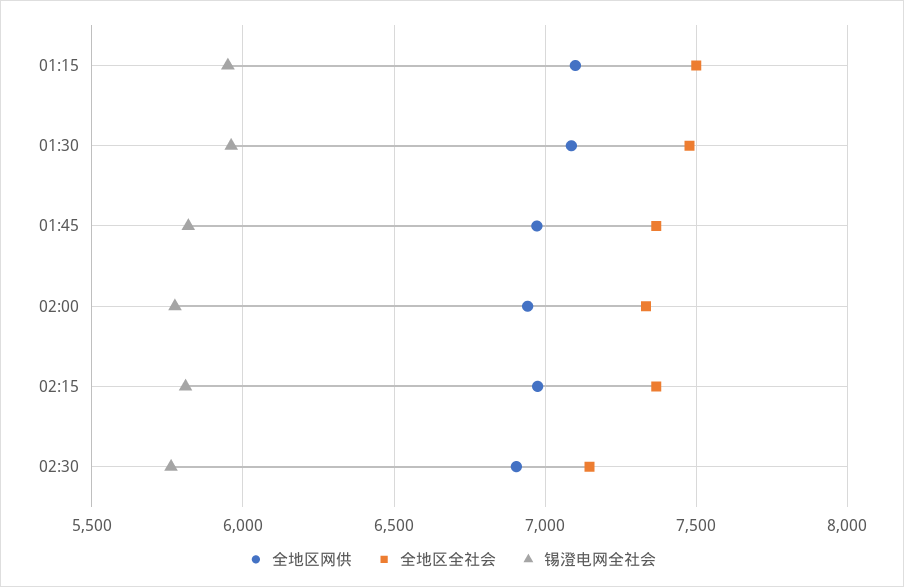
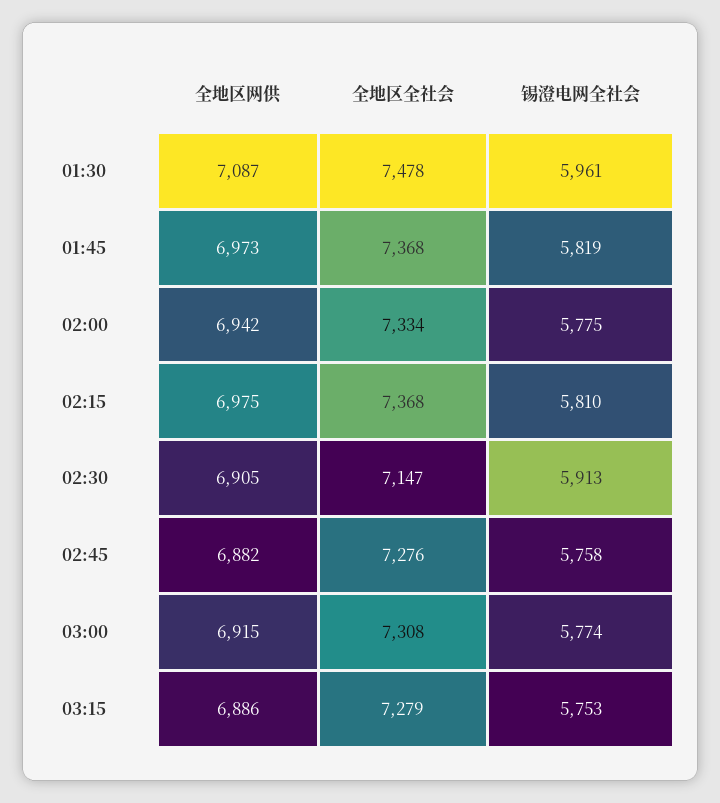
全地区网供, 01:15: 7100 -> none
全地区全社会, 01:15: 7500 -> none
锡澄电网全社会, 01:15: 5950 -> none
锡澄电网全社会, 02:30: 5750 -> 5913
全地区网供, 02:45: none -> 6882
全地区全社会, 02:45: none -> 7276
锡澄电网全社会, 02:45: none -> 5758
全地区网供, 03:00: none -> 6915
全地区全社会, 03:00: none -> 7308
锡澄电网全社会, 03:00: none -> 5774
全地区网供, 03:15: none -> 6886
全地区全社会, 03:15: none -> 7279
锡澄电网全社会, 03:15: none -> 5753

